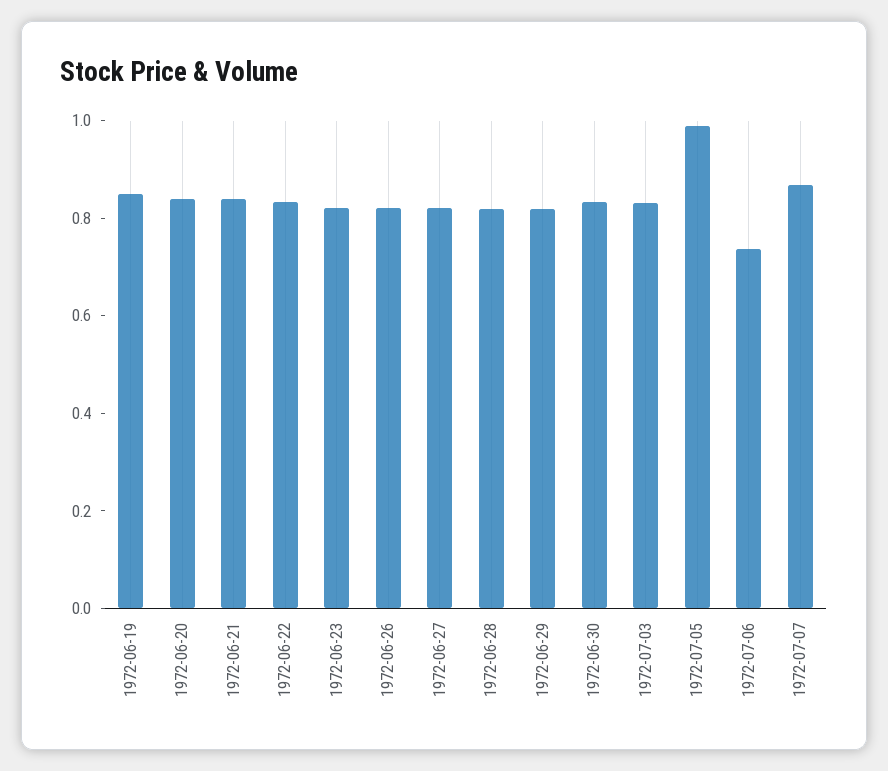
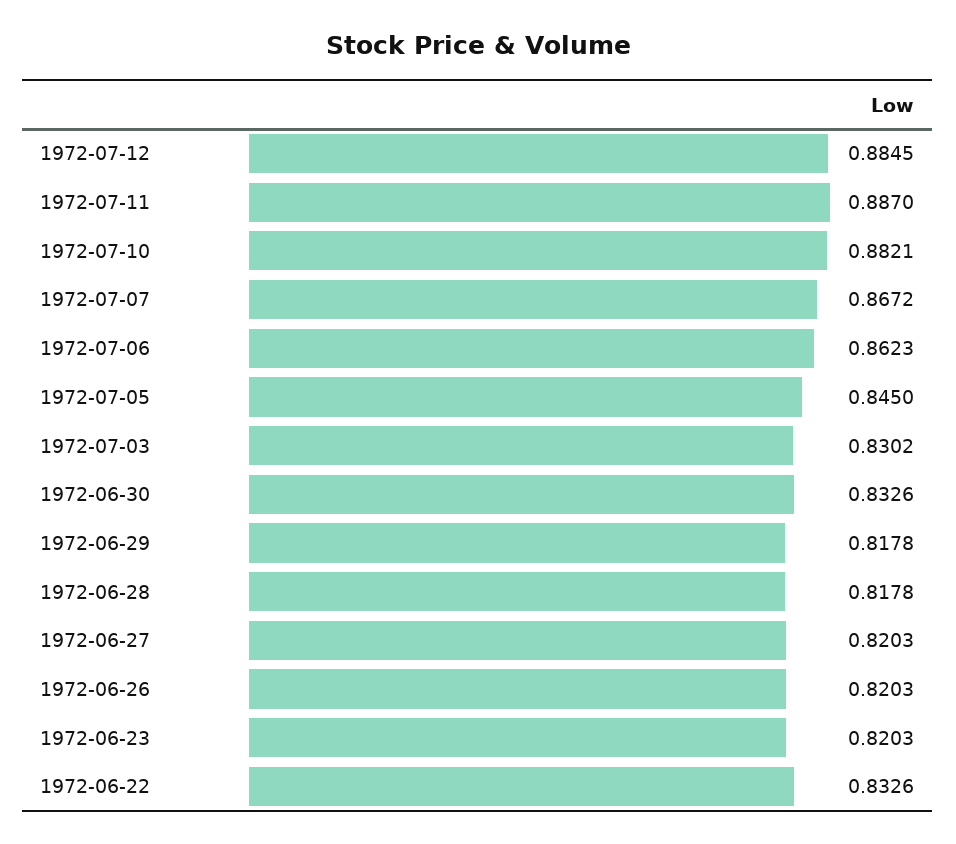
1972-06-19: 0.85 -> none
1972-06-20: 0.85 -> none
1972-06-21: 0.85 -> none
1972-07-05: 1 -> 0.845
1972-07-06: 0.75 -> 0.8623
1972-07-12: none -> 0.8845
1972-07-11: none -> 0.887
1972-07-10: none -> 0.8821

